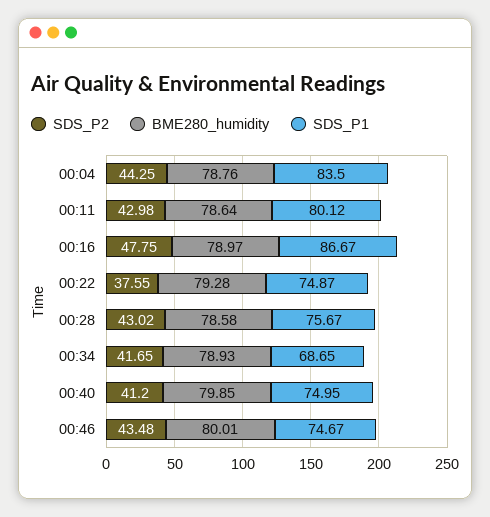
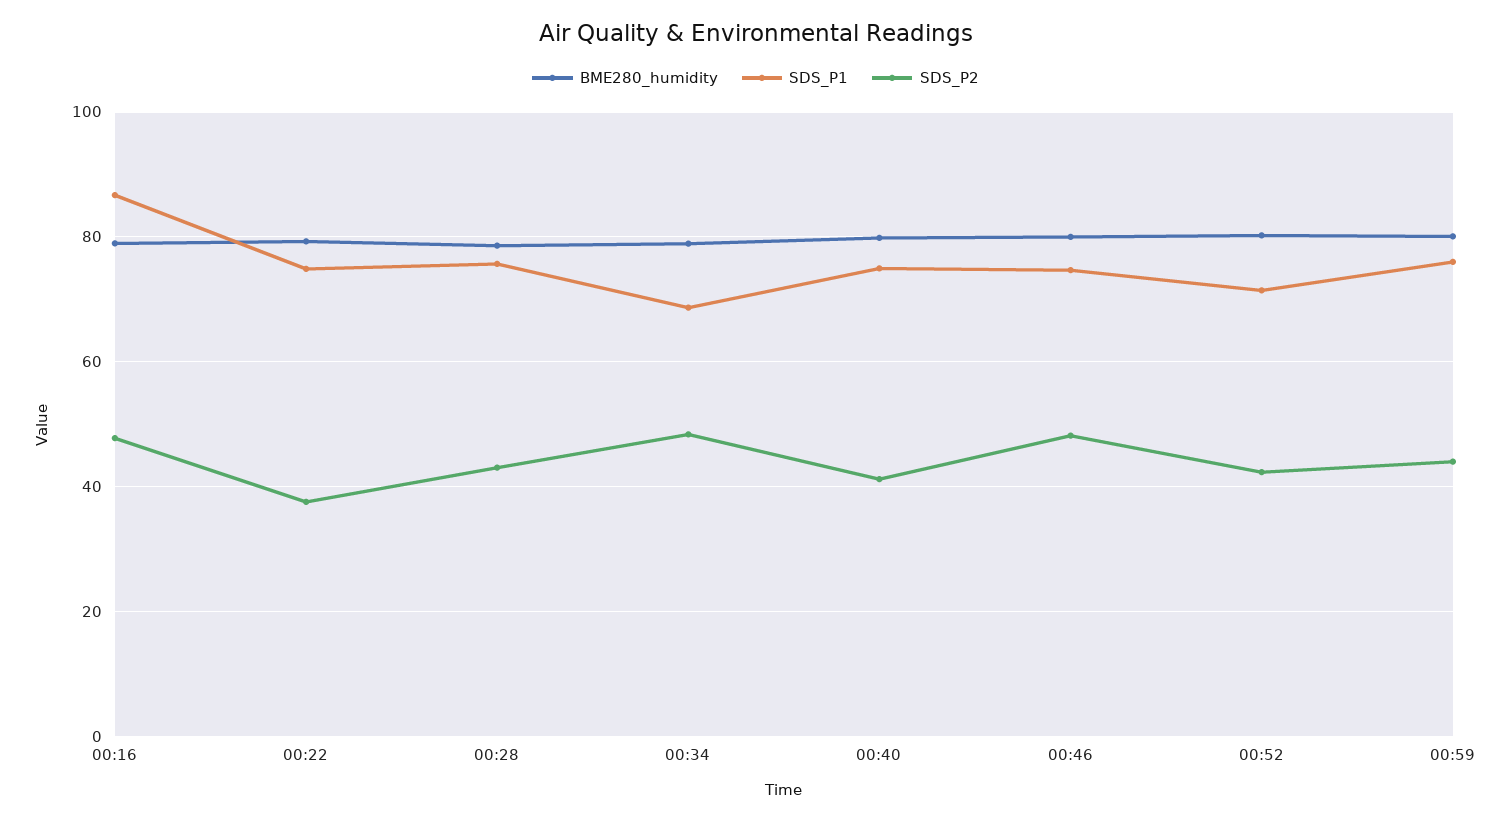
SDS_P2, 00:04: 44.25 -> none
BME280_humidity, 00:04: 78.76 -> none
SDS_P1, 00:04: 83.5 -> none
SDS_P2, 00:11: 42.98 -> none
BME280_humidity, 00:11: 78.64 -> none
SDS_P1, 00:11: 80.12 -> none
SDS_P2, 00:34: 41.65 -> 48
SDS_P2, 00:46: 43.48 -> 48
BME280_humidity, 00:52: none -> 80
SDS_P1, 00:52: none -> 72
SDS_P2, 00:52: none -> 42
BME280_humidity, 00:59: none -> 80
SDS_P1, 00:59: none -> 76
SDS_P2, 00:59: none -> 44

